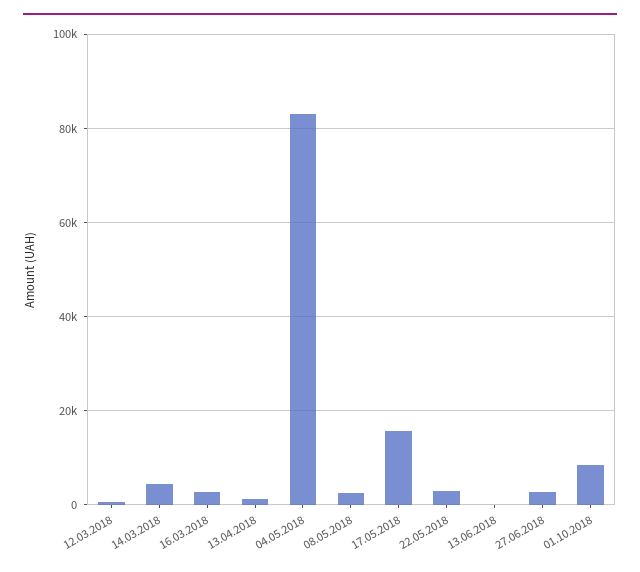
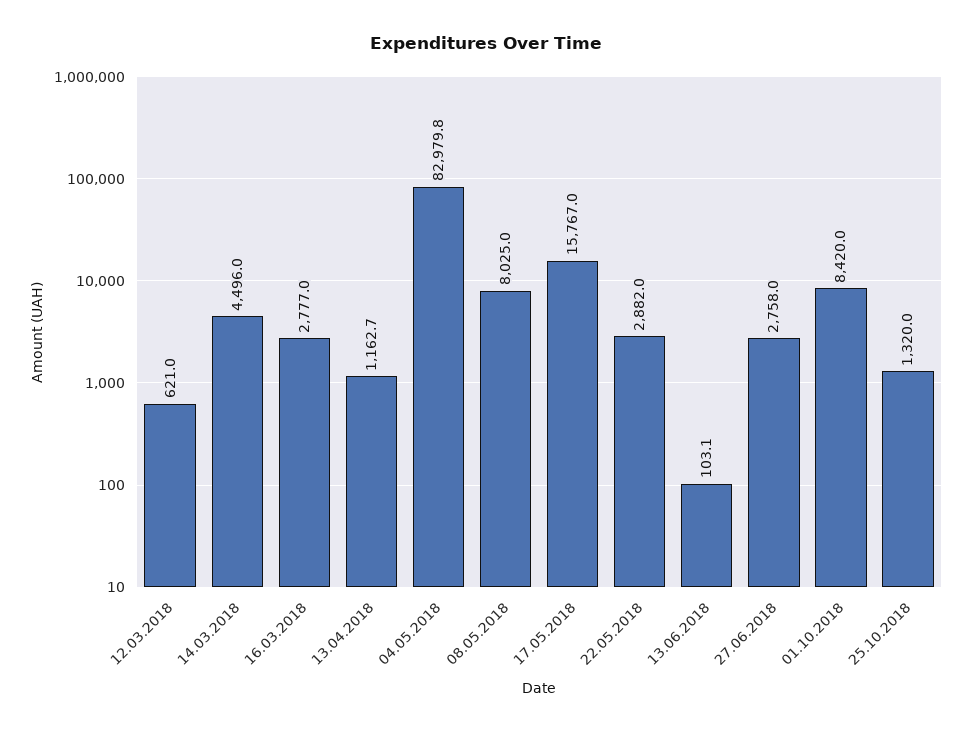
08.05.2018: 2000 -> 8025
25.10.2018: none -> 1320

